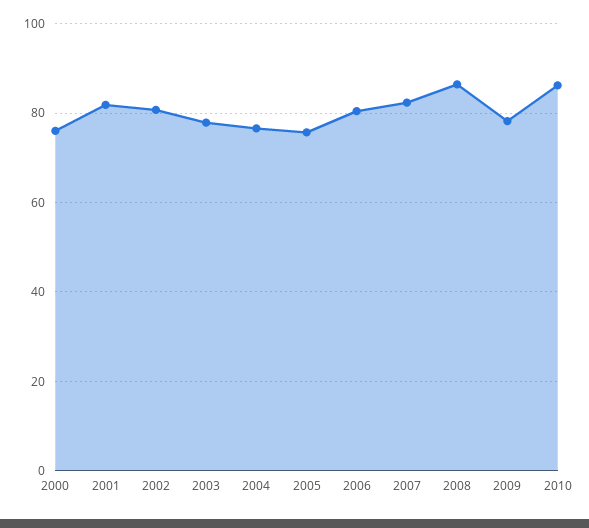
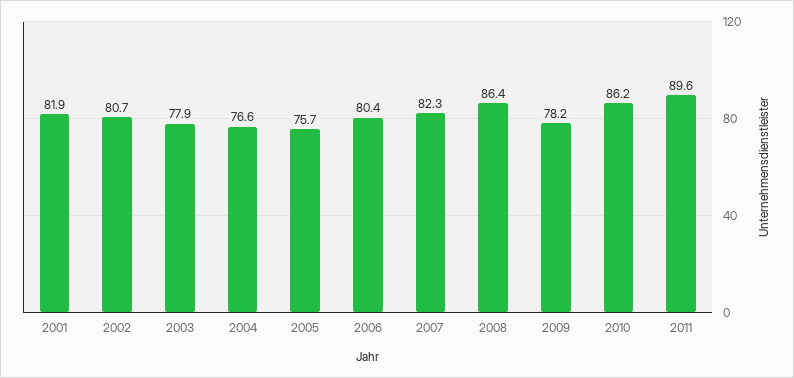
2000: 76 -> none
2011: none -> 89.6

